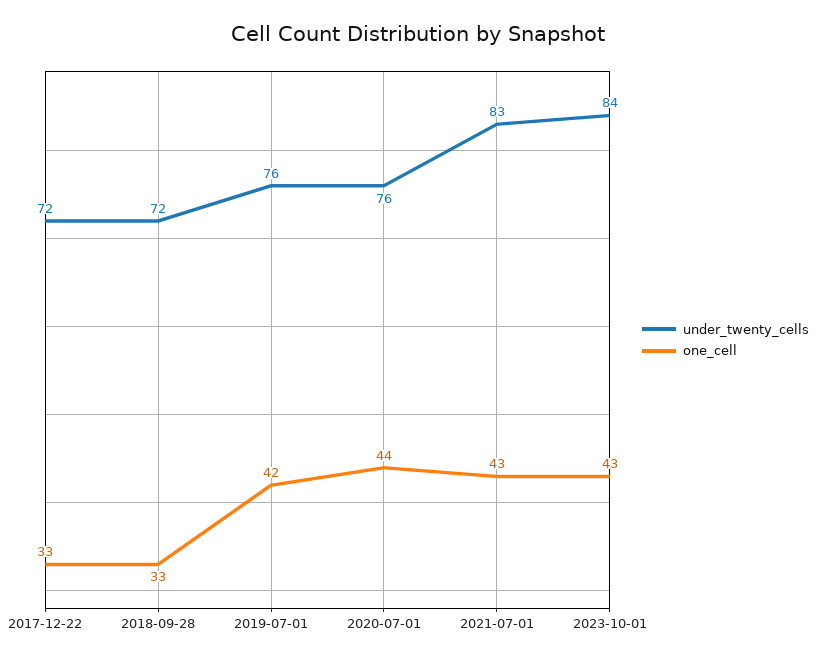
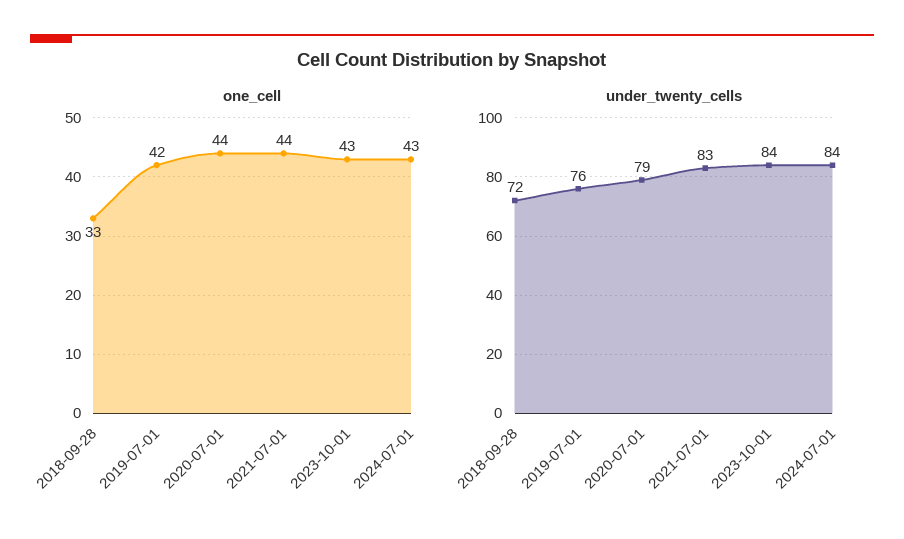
under_twenty_cells, 2017-12-22: 72 -> none
one_cell, 2017-12-22: 33 -> none
under_twenty_cells, 2020-07-01: 76 -> 79
one_cell, 2021-07-01: 43 -> 44
one_cell, 2024-07-01: none -> 43
under_twenty_cells, 2024-07-01: none -> 84

